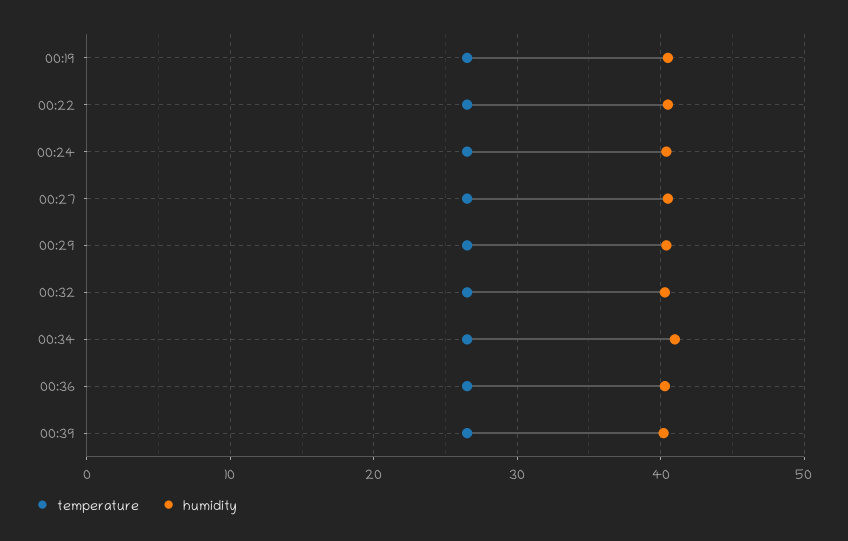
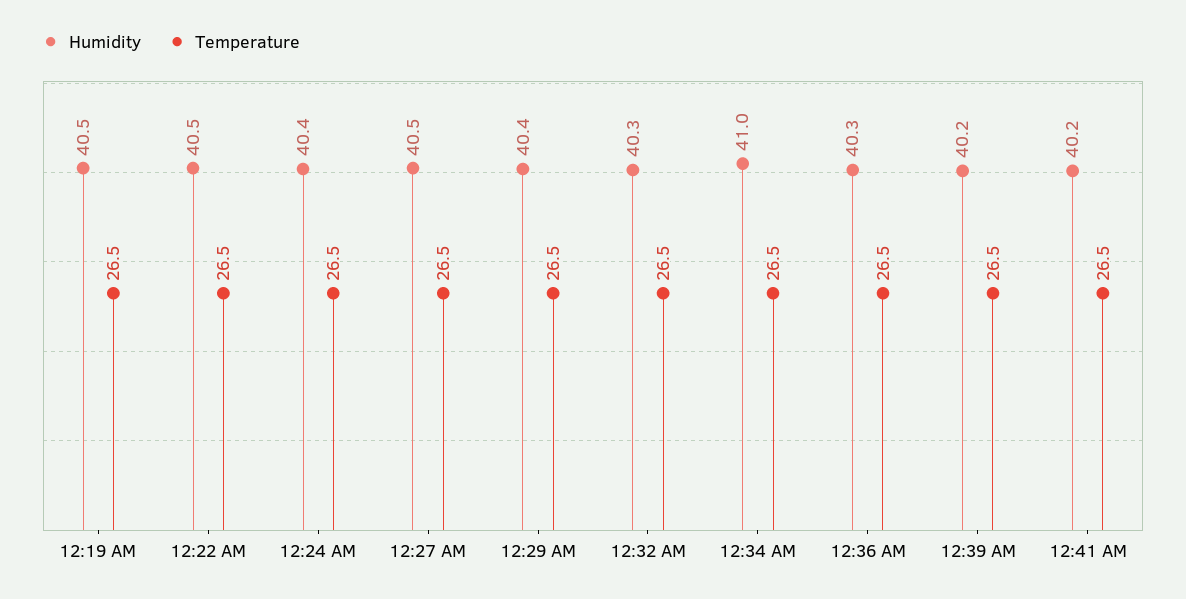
humidity, 12:41 AM: none -> 40.2
temperature, 12:41 AM: none -> 26.5

